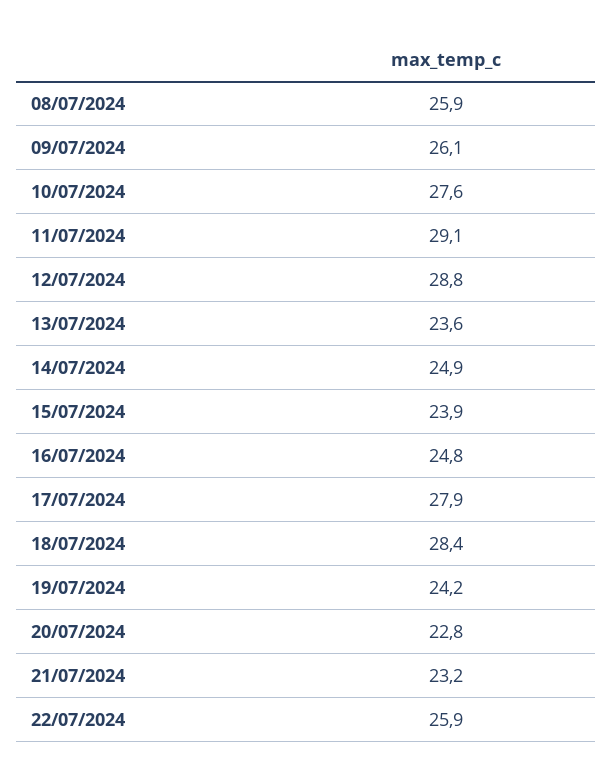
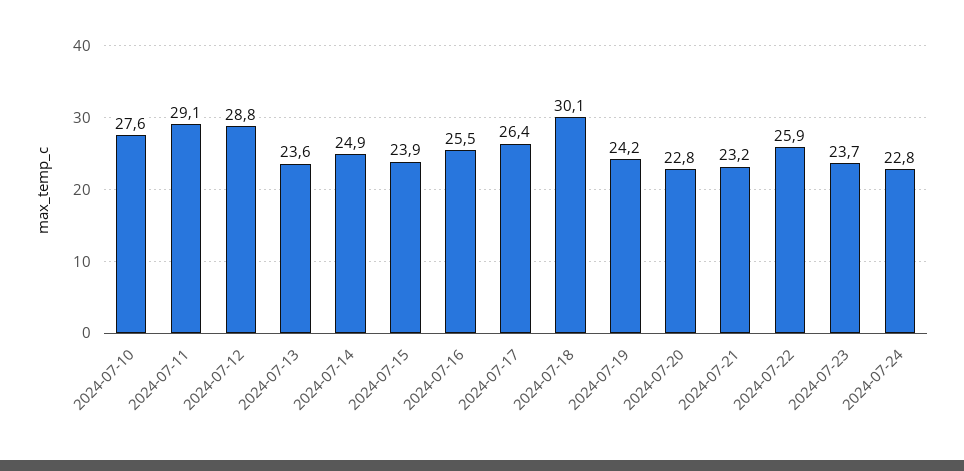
08/07/2024: 25.9 -> none
09/07/2024: 26.1 -> none
16/07/2024: 24.8 -> 25.5
17/07/2024: 27.9 -> 26.4
18/07/2024: 28.4 -> 30.1
2024-07-23: none -> 23.7
2024-07-24: none -> 22.8

